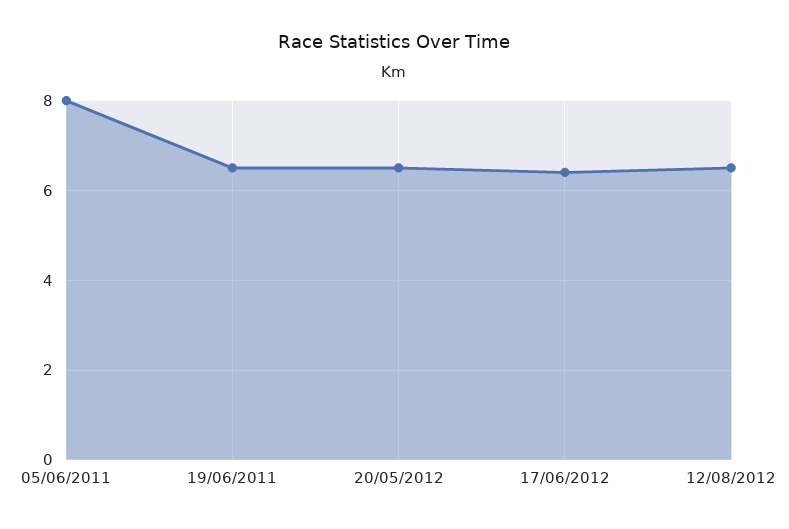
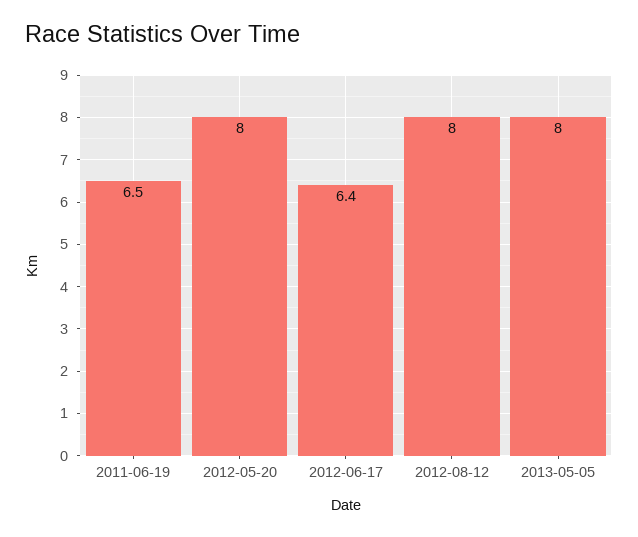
05/06/2011: 8 -> none
20/05/2012: 6.5 -> 8
12/08/2012: 6.5 -> 8
2013-05-05: none -> 8

